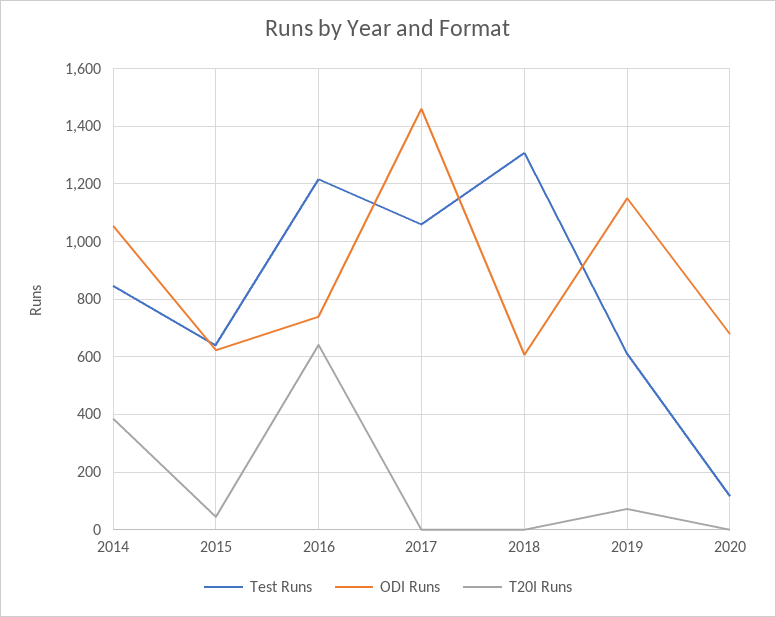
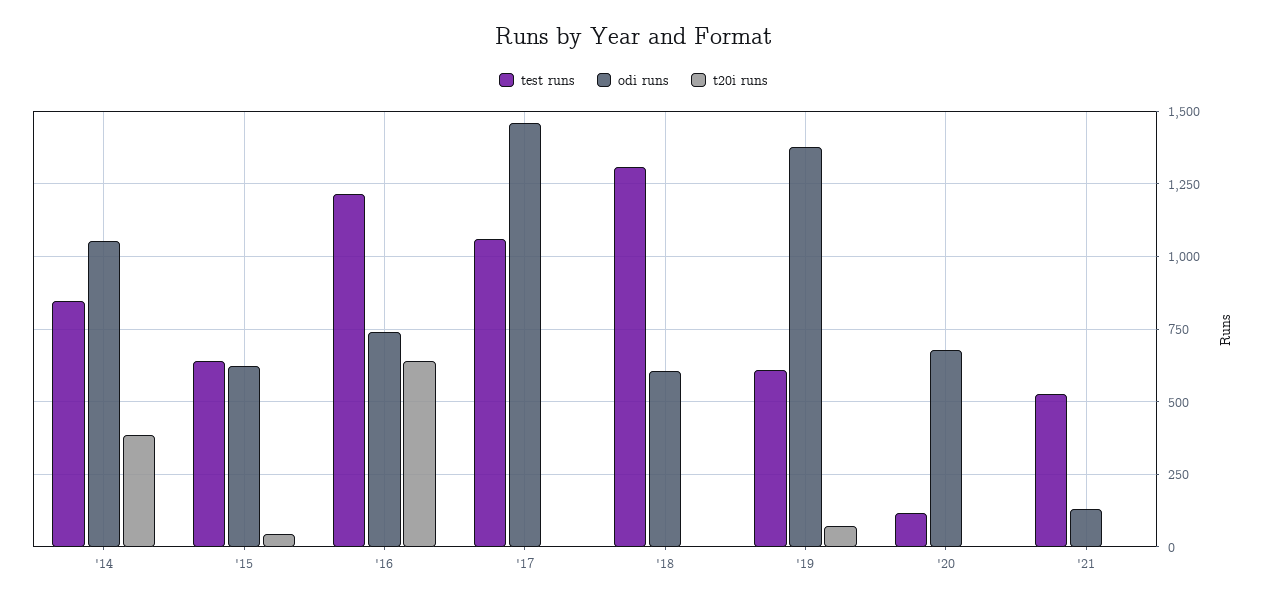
ODI Runs, 2019: 1150 -> 1375
Test Runs, '21: none -> 525
ODI Runs, '21: none -> 125
T20I Runs, '21: none -> 0

